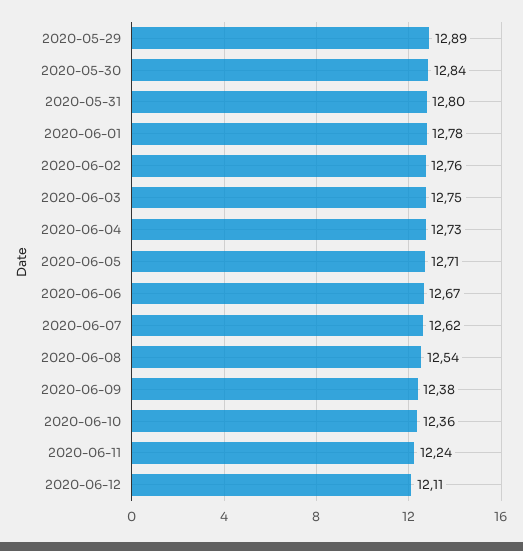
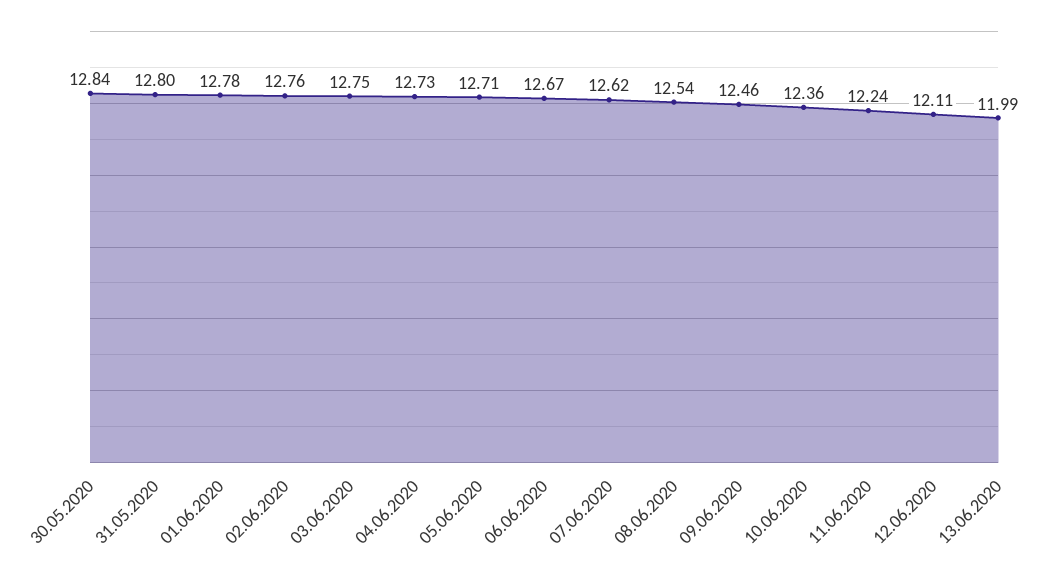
2020-05-29: 12.89 -> none
2020-06-09: 12.38 -> 12.46
13.06.2020: none -> 11.99

